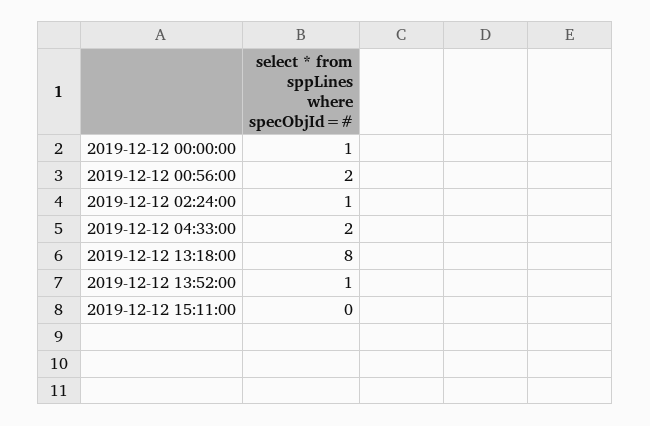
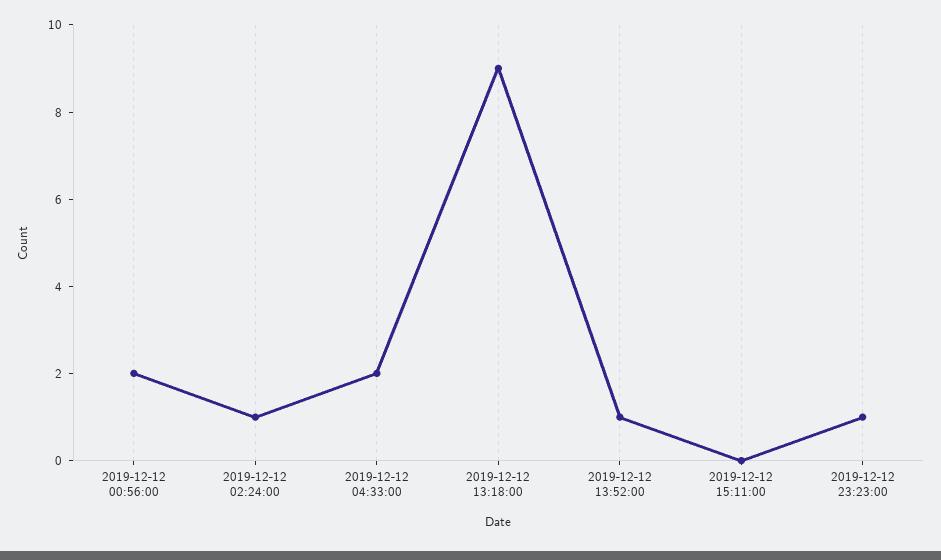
2019-12-12 00:00:00: 1 -> none
2019-12-12 13:18:00: 8 -> 9
2019-12-12 23:23:00: none -> 1

